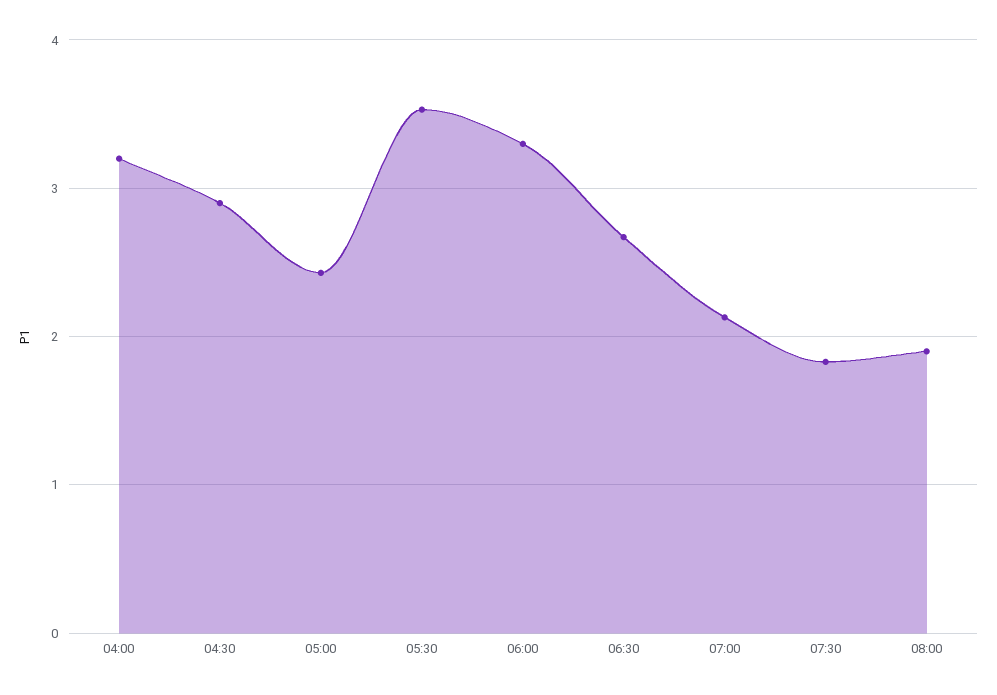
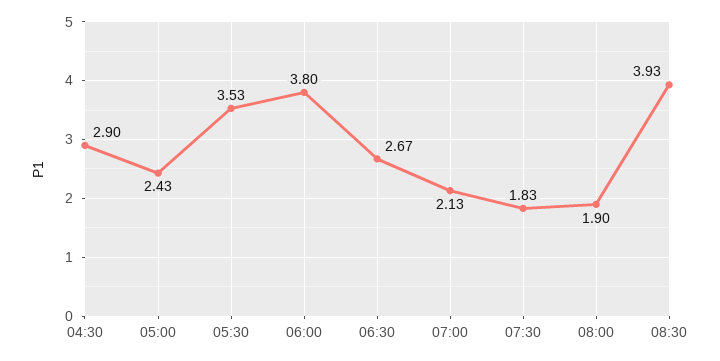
04:00: 3.2 -> none
06:00: 3.3 -> 3.8
08:30: none -> 3.93

